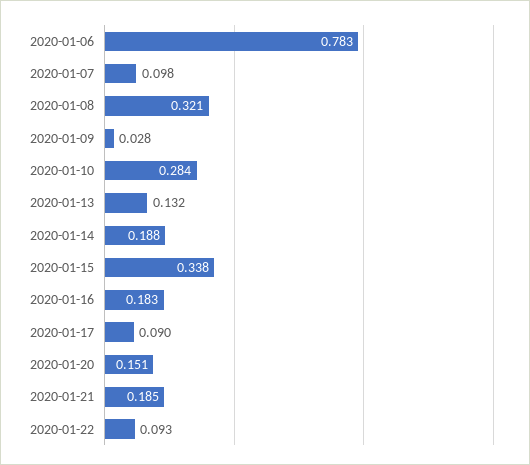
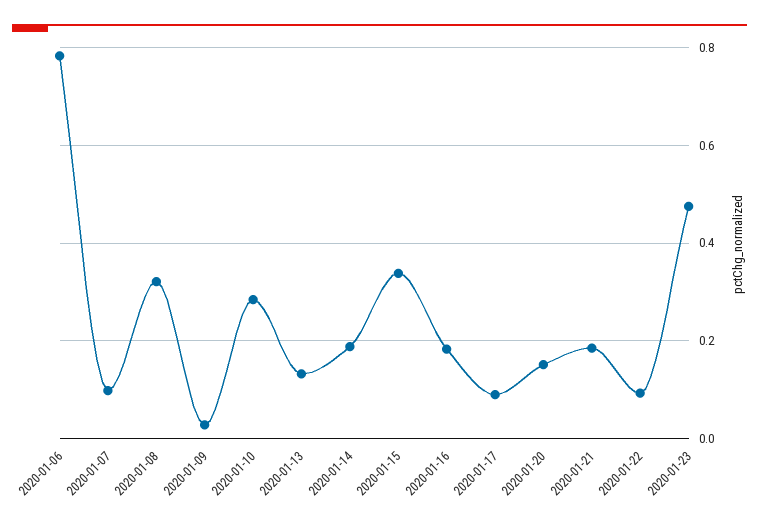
2020-01-23: none -> 0.48

